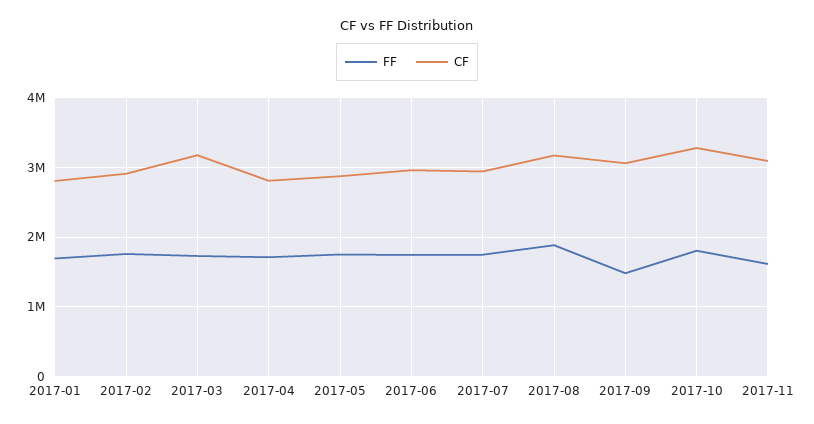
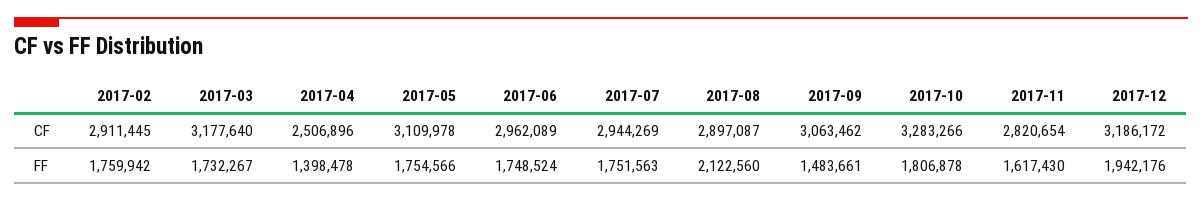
FF, 2017-01: 1700000 -> none
CF, 2017-01: 2800000 -> none
FF, 2017-04: 1700000 -> 1398478
CF, 2017-04: 2800000 -> 2506896
CF, 2017-05: 2900000 -> 3109978
FF, 2017-08: 1900000 -> 2122560
CF, 2017-08: 3200000 -> 2897087
CF, 2017-11: 3100000 -> 2820654
CF, 2017-12: none -> 3186172
FF, 2017-12: none -> 1942176

